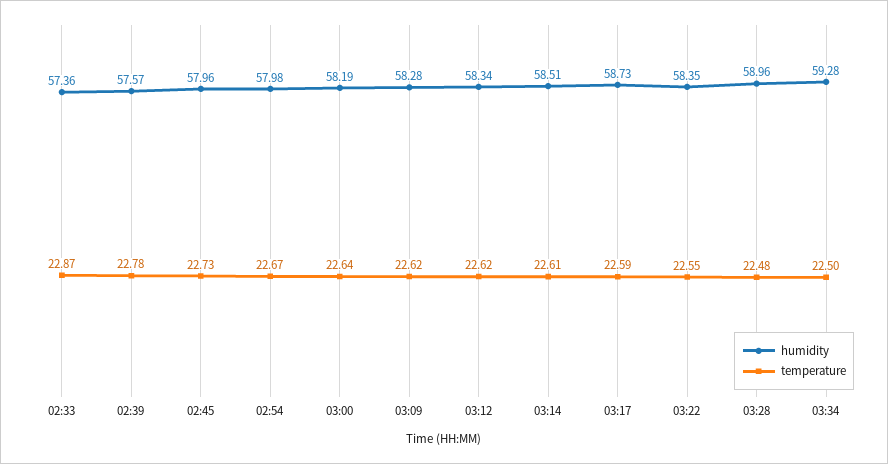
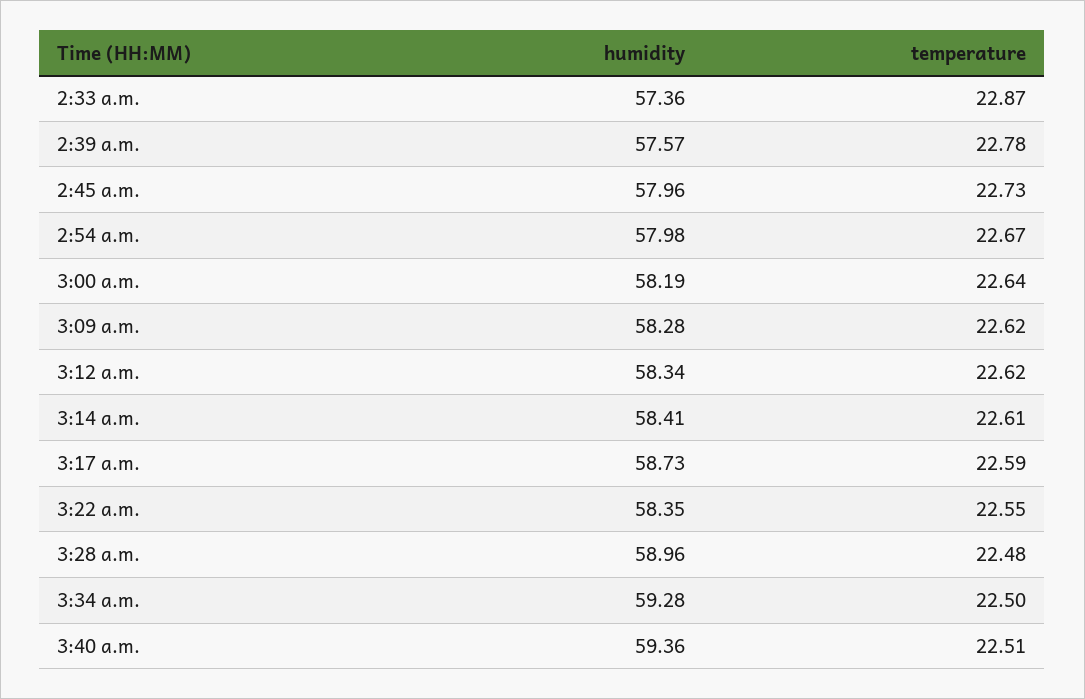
humidity, 03:14: 58.51 -> 58.41
humidity, 3:40 a.m.: none -> 59.36
temperature, 3:40 a.m.: none -> 22.51

